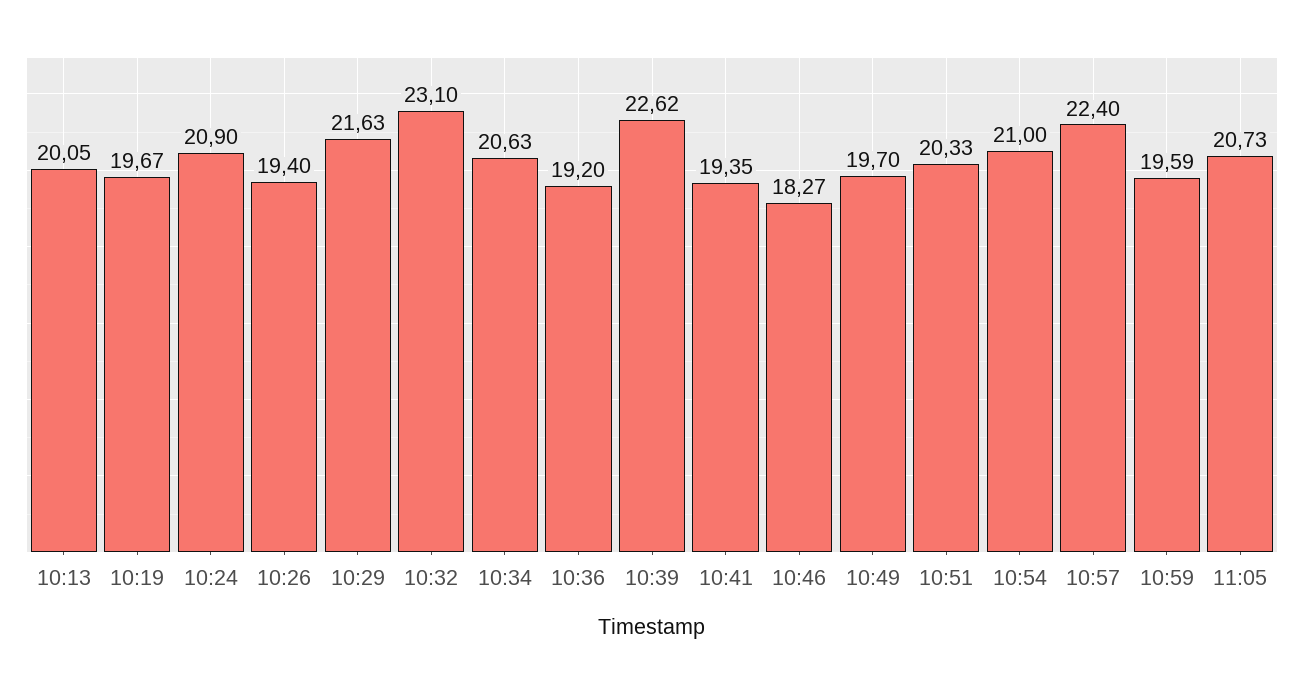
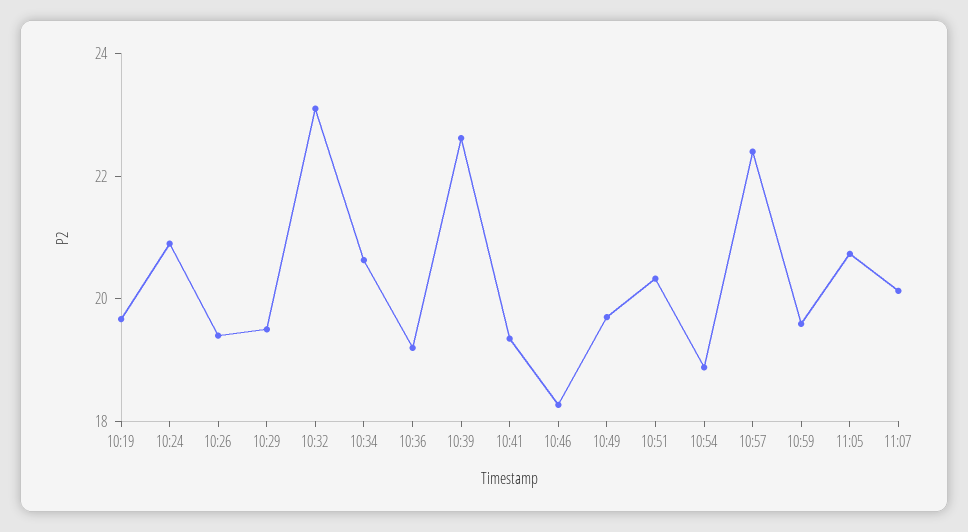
10:13: 20.05 -> none
10:29: 21.63 -> 19.5
10:54: 21 -> 19
11:07: none -> 20

